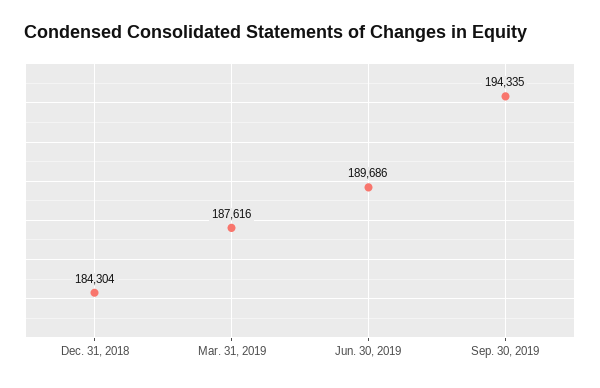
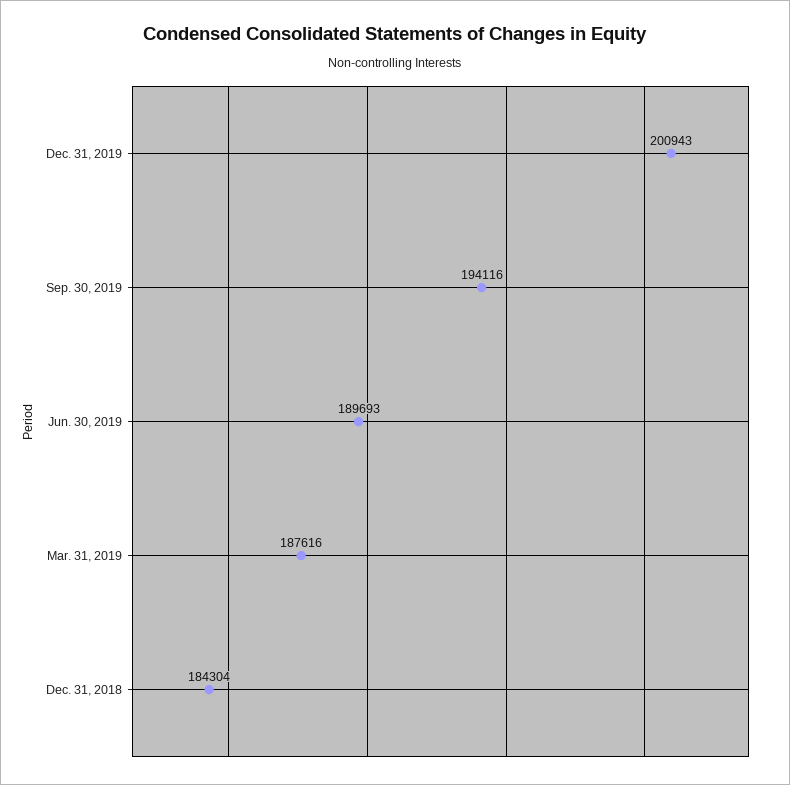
Jun. 30, 2019: 189686 -> 189693
Sep. 30, 2019: 194335 -> 194116
Dec. 31, 2019: none -> 200943

